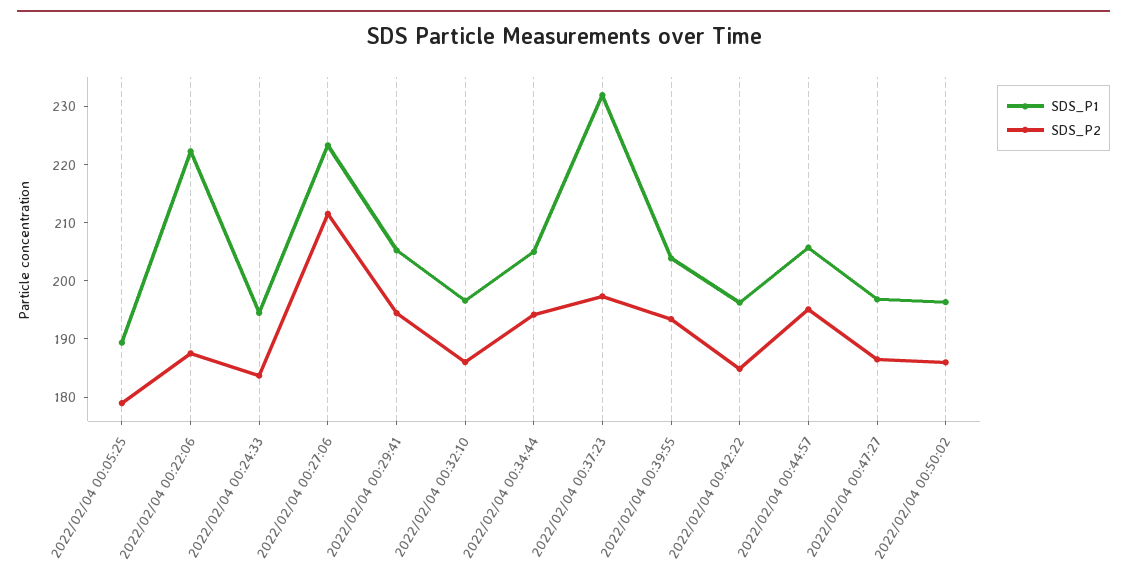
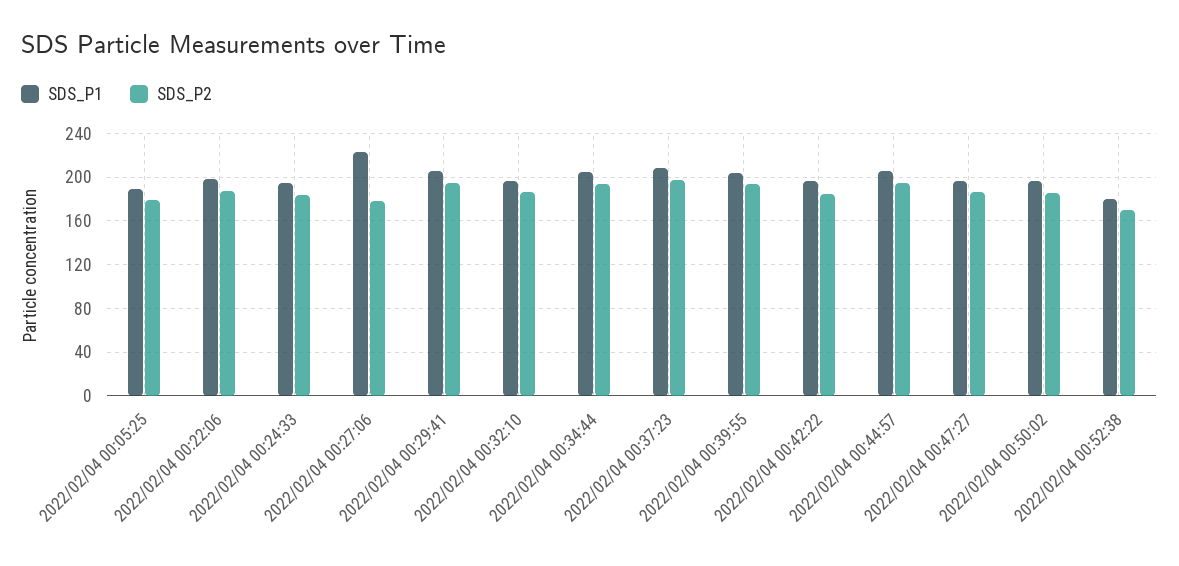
SDS_P1, 2022/02/04 00:22:06: 222 -> 200
SDS_P2, 2022/02/04 00:27:06: 212 -> 180
SDS_P1, 2022/02/04 00:37:23: 232 -> 210
SDS_P1, 2022/02/04 00:52:38: none -> 180
SDS_P2, 2022/02/04 00:52:38: none -> 170

